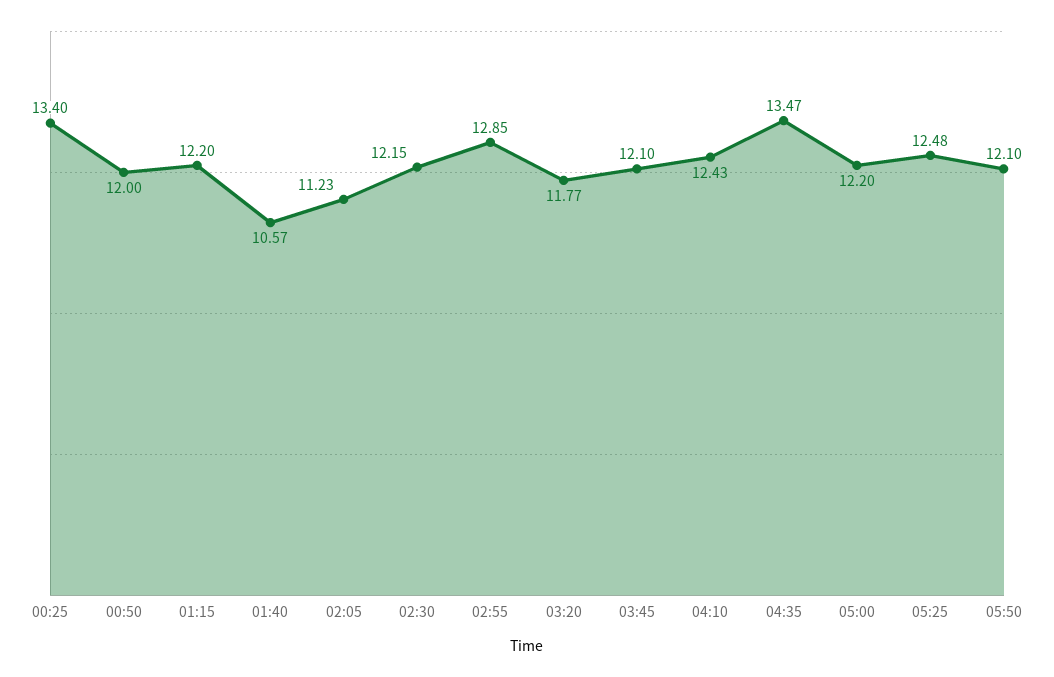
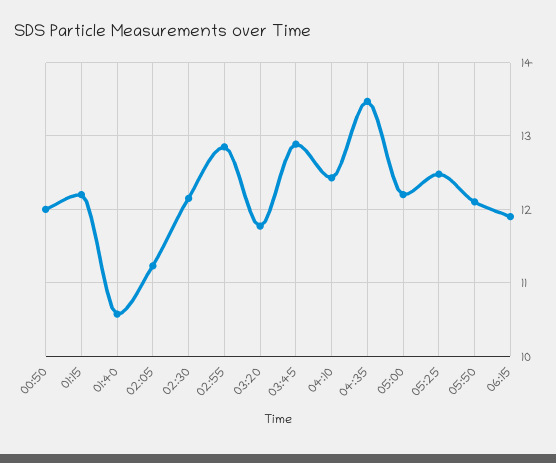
00:25: 13.4 -> none
03:45: 12.1 -> 12.9
06:15: none -> 11.9

